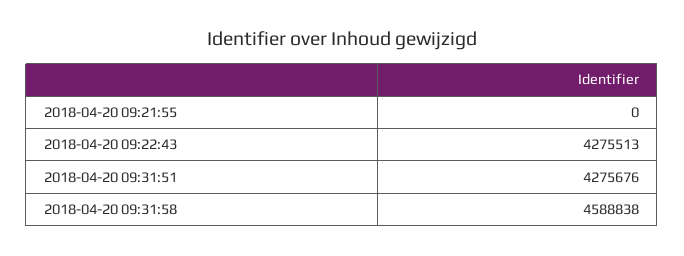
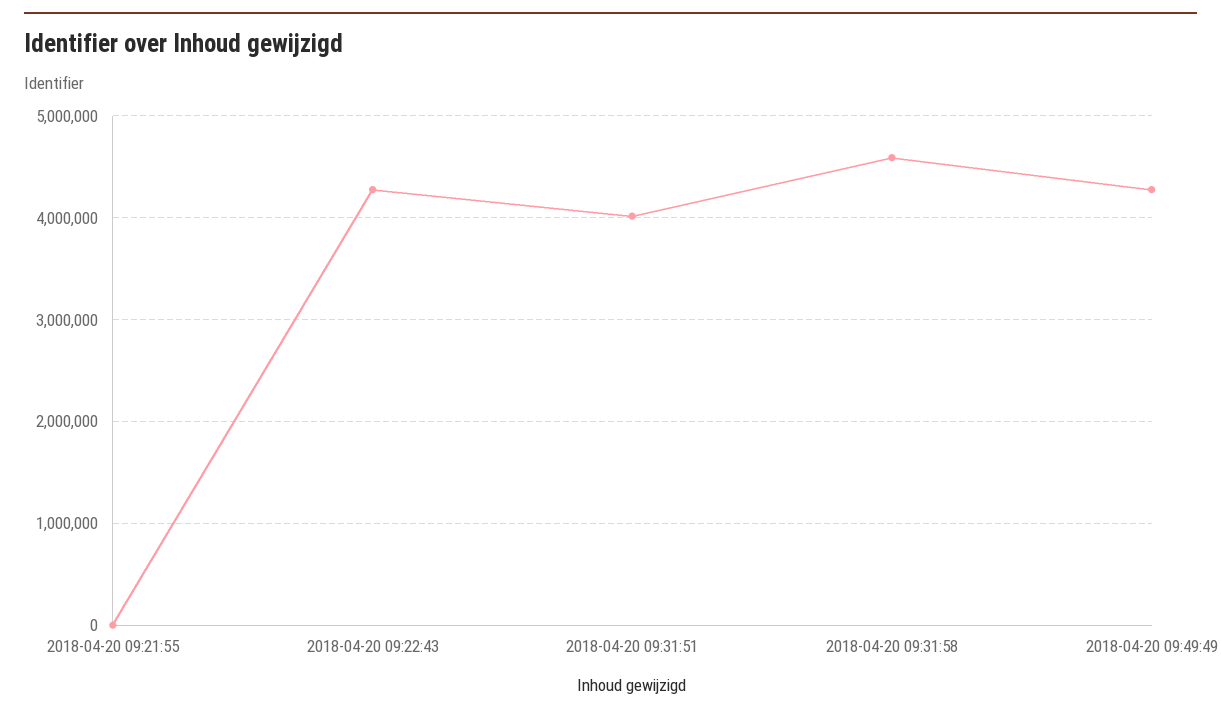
2018-04-20 09:31:51: 4275676 -> 4000000
2018-04-20 09:49:49: none -> 4300000

